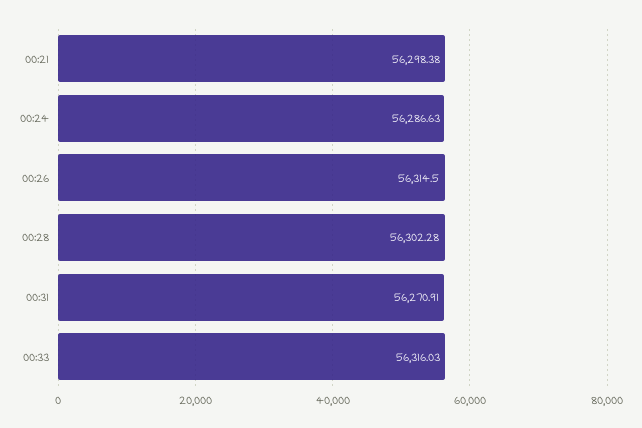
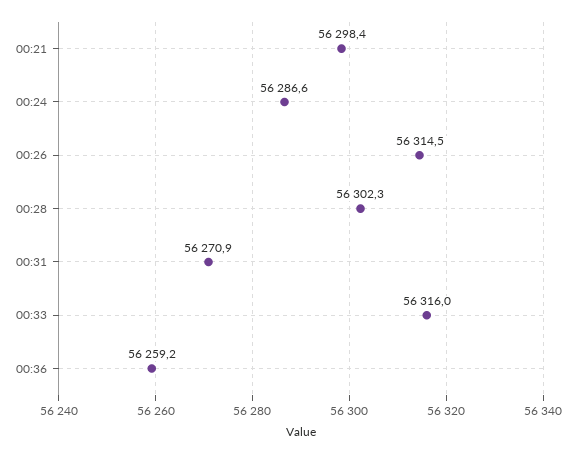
00:36: none -> 56259.2

